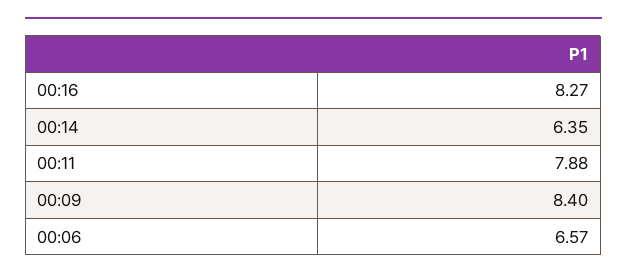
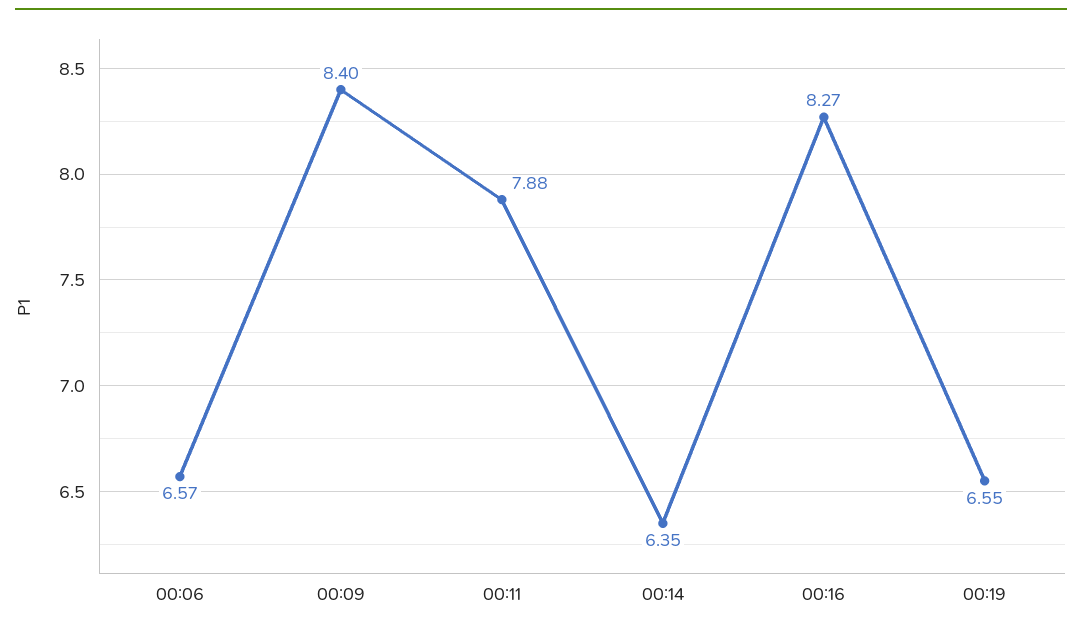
00:19: none -> 6.55

